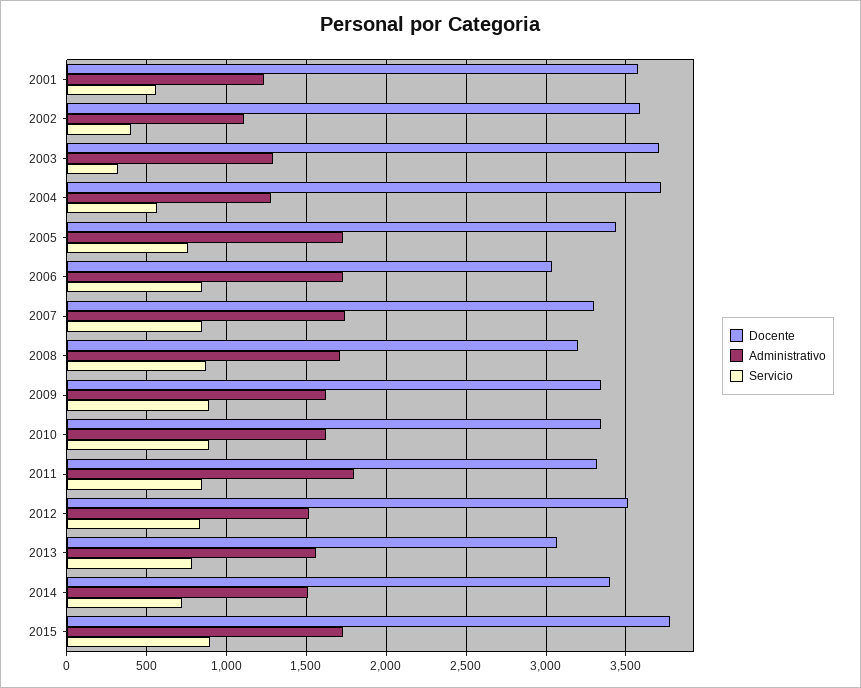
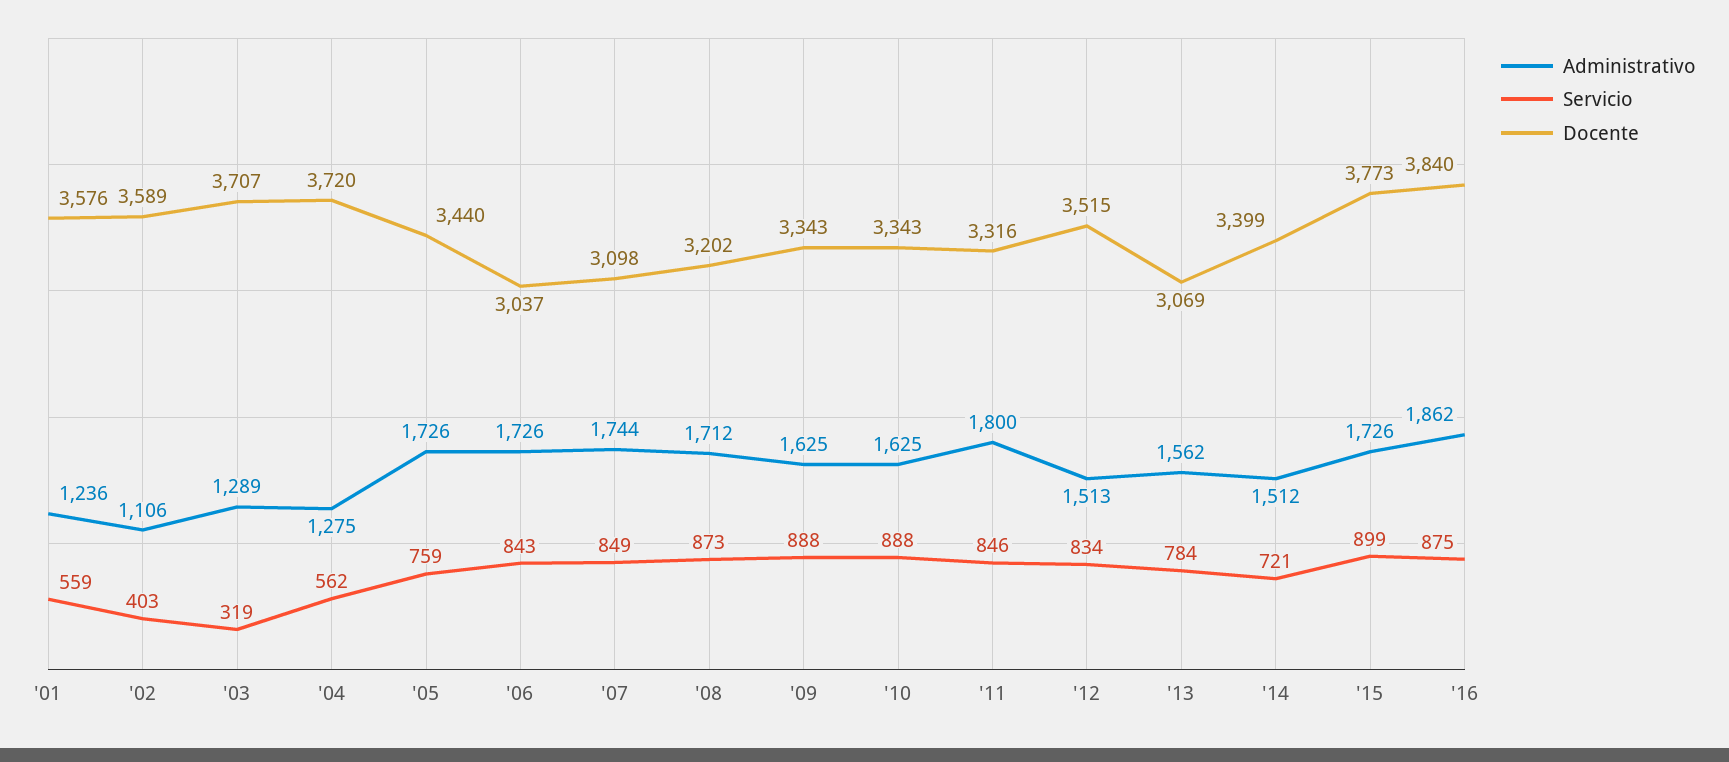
Docente, 2007: 3300 -> 3098
Administrativo, '16: none -> 1862
Servicio, '16: none -> 875
Docente, '16: none -> 3840

